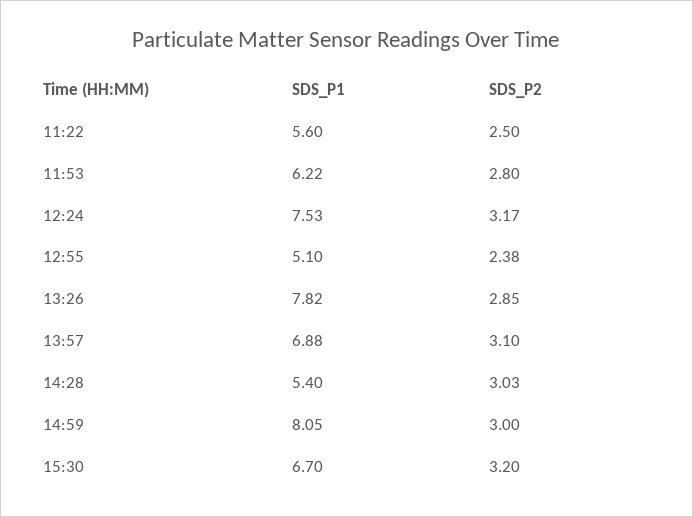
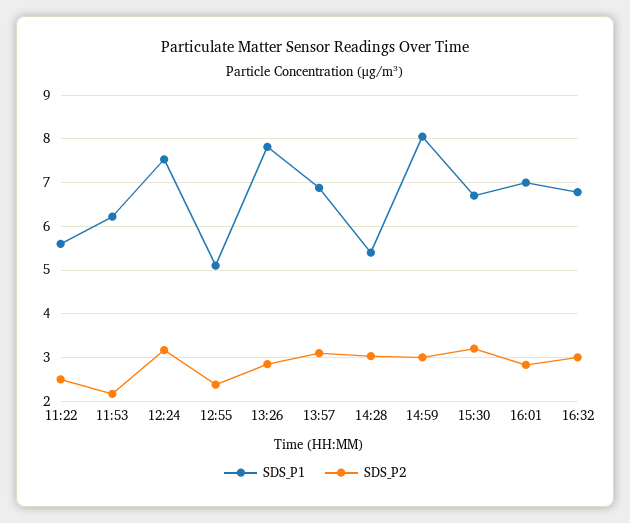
SDS_P2, 11:53: 2.8 -> 2.2
SDS_P1, 16:01: none -> 7
SDS_P2, 16:01: none -> 2.8
SDS_P1, 16:32: none -> 6.8
SDS_P2, 16:32: none -> 3

